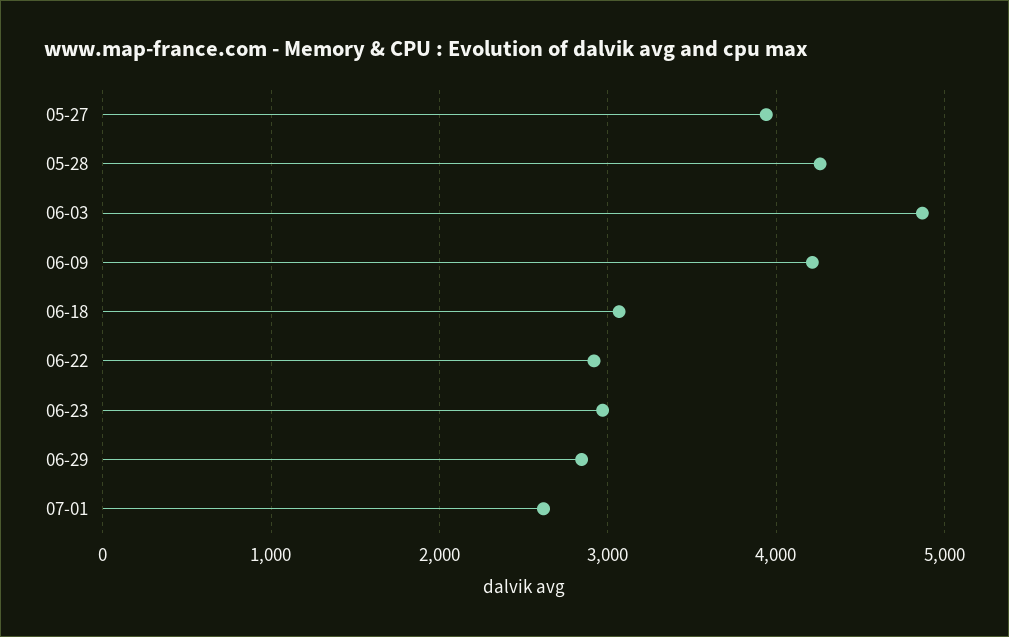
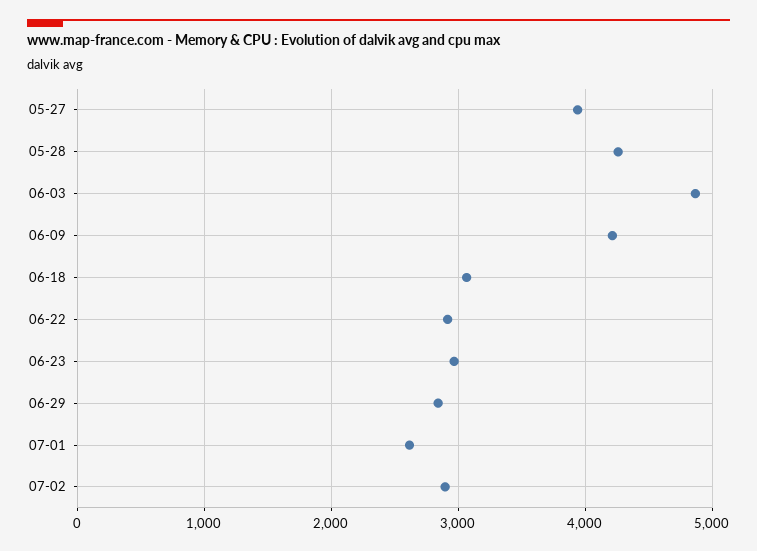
07-02: none -> 2900

